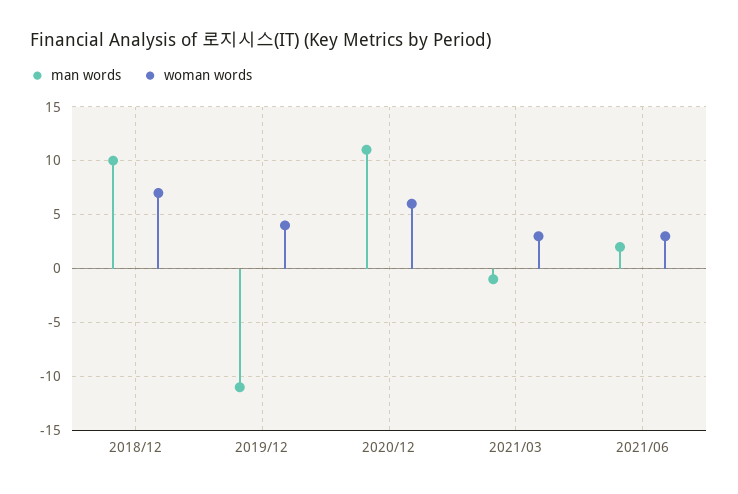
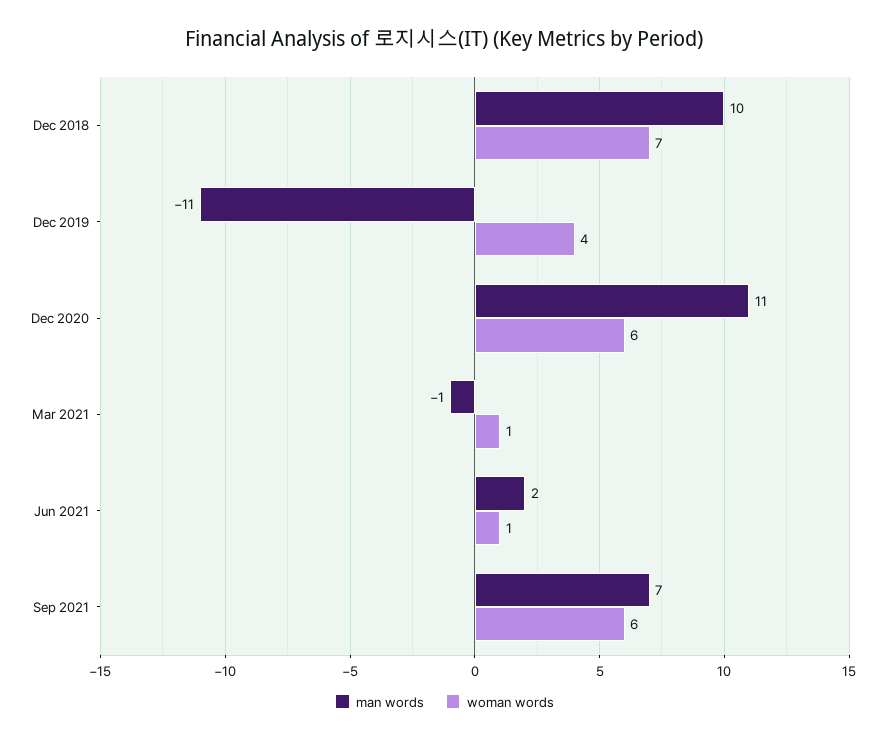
woman words, 2021/03: 3 -> 1
woman words, 2021/06: 3 -> 1
man words, Sep 2021: none -> 7
woman words, Sep 2021: none -> 6

